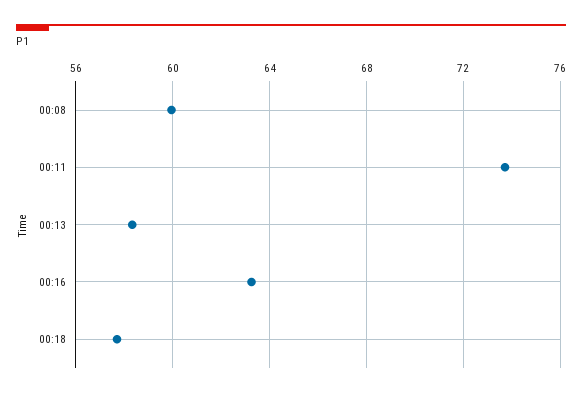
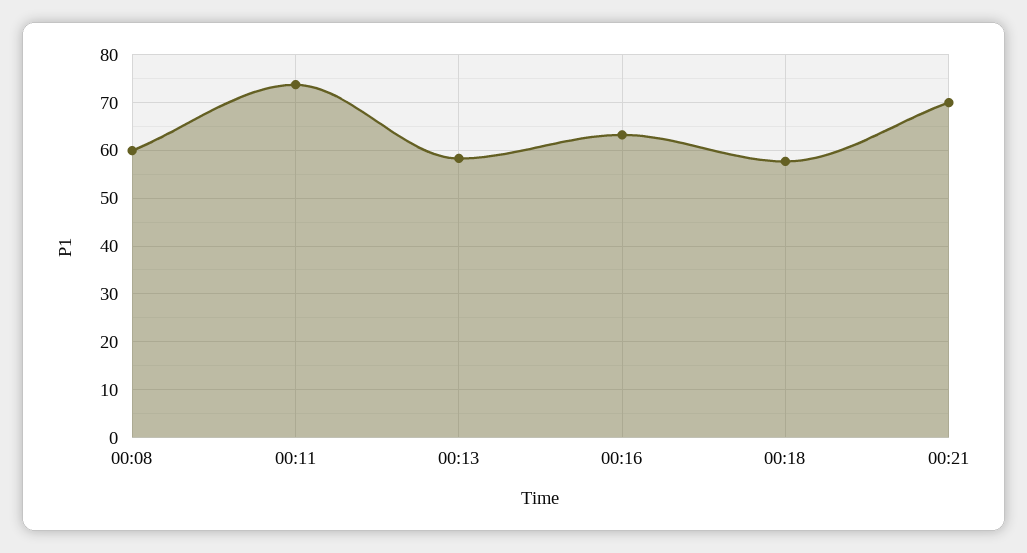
00:21: none -> 70

